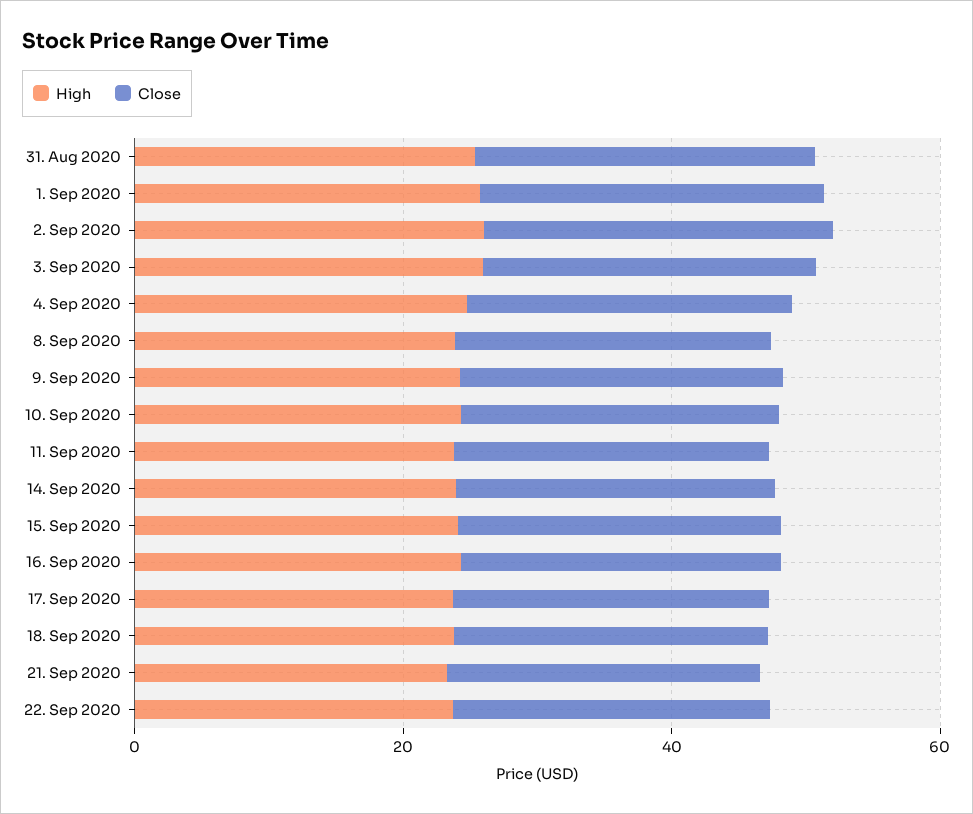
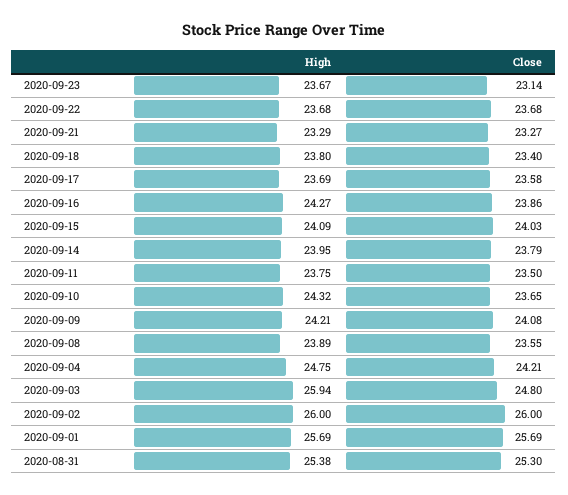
High, 2020-09-23: none -> 23.67
Close, 2020-09-23: none -> 23.14

